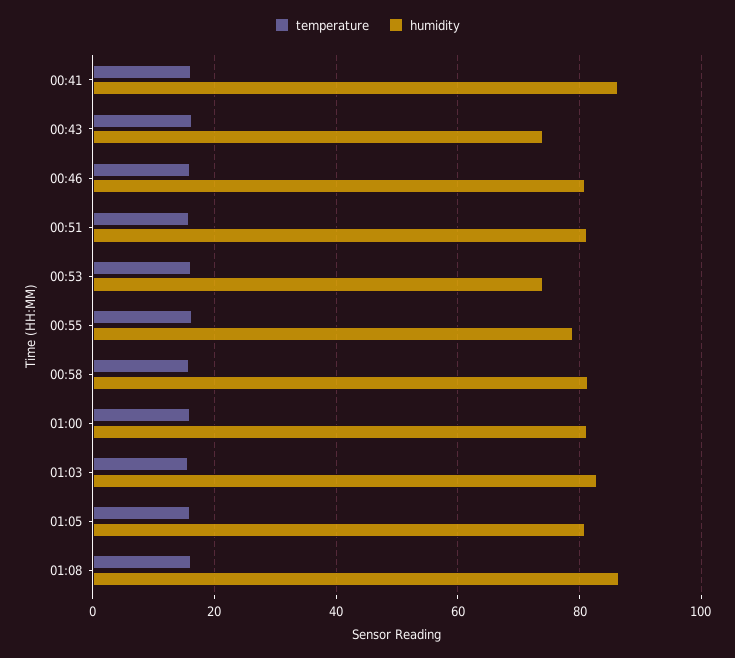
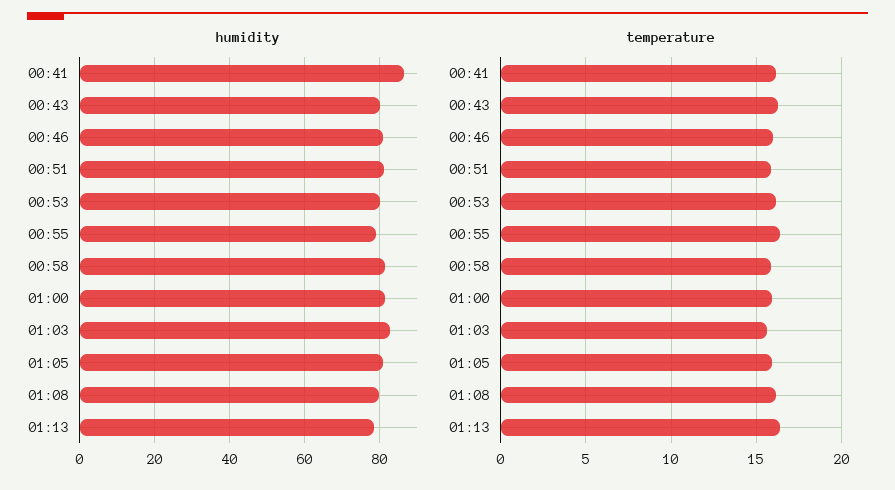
humidity, 00:43: 74 -> 80
humidity, 00:53: 74 -> 80
humidity, 01:08: 86 -> 80
humidity, 01:13: none -> 78
temperature, 01:13: none -> 16.5

